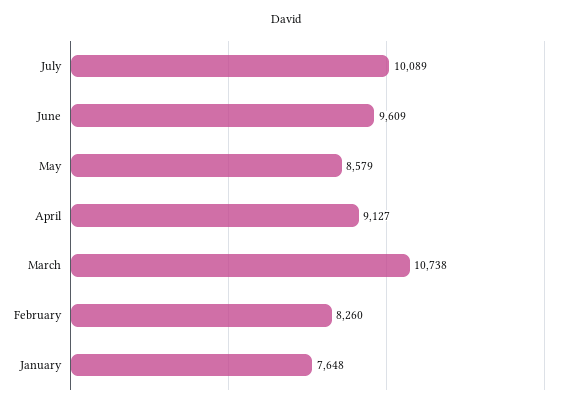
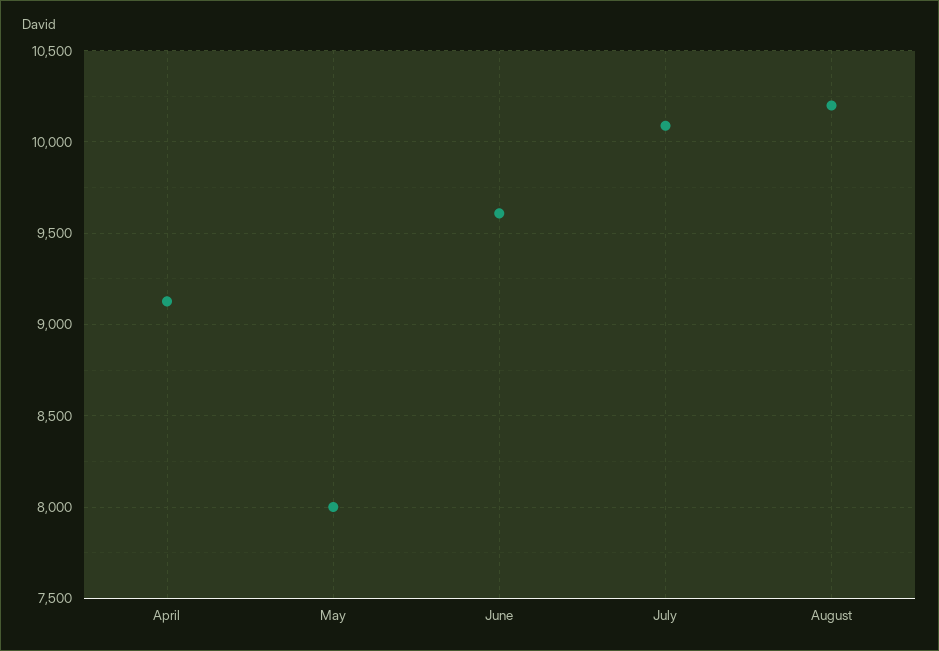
May: 8579 -> 8000
March: 10738 -> none
February: 8260 -> none
January: 7648 -> none
August: none -> 10200

